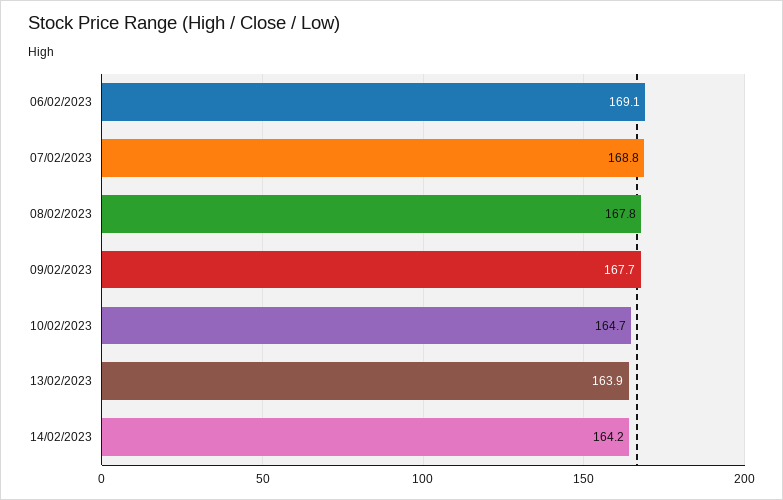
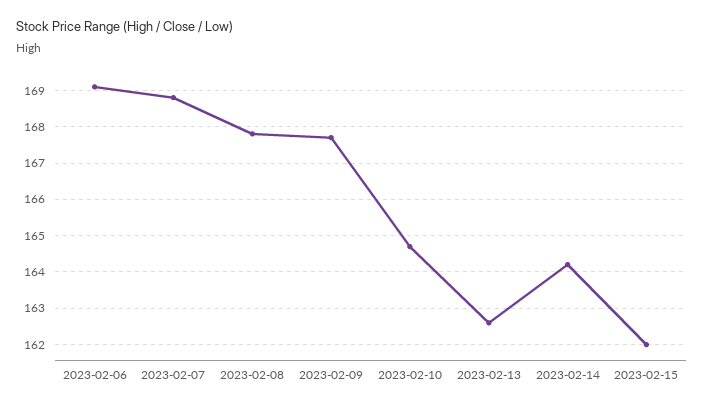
13/02/2023: 163.9 -> 162.5
2023-02-15: none -> 162

